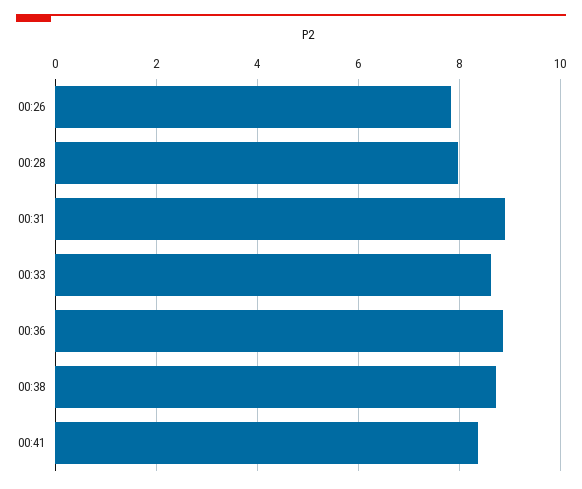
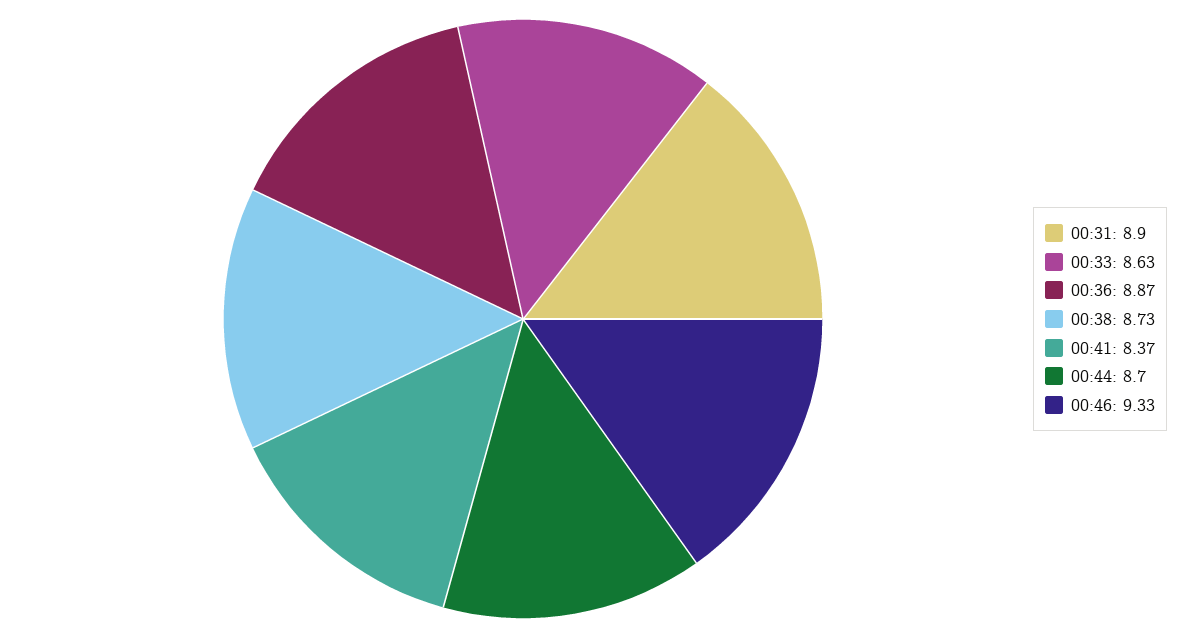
00:26: 7.8 -> none
00:28: 8 -> none
00:44: none -> 8.7
00:46: none -> 9.33

